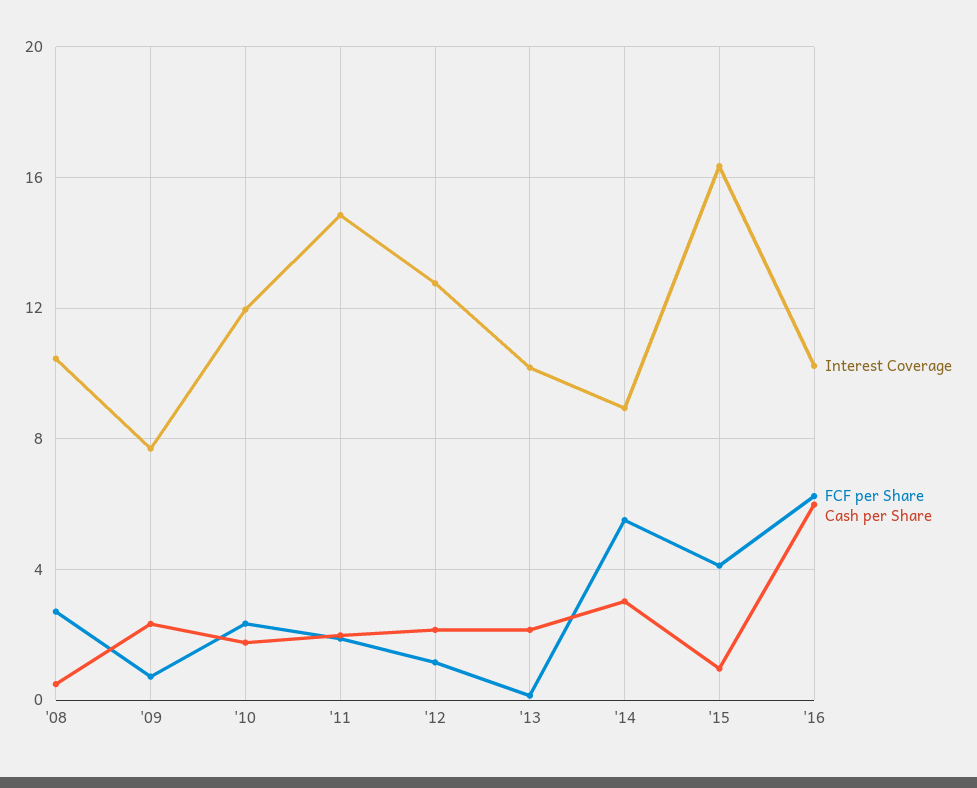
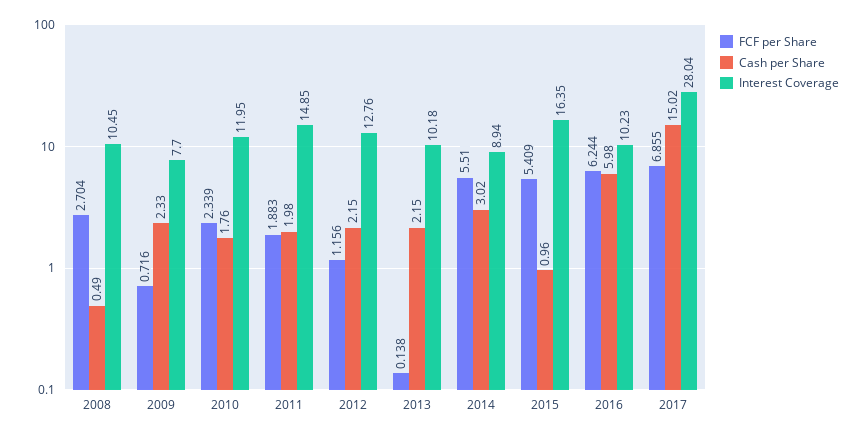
FCF per Share, '15: 4 -> 5.409
FCF per Share, 2017: none -> 6.855
Cash per Share, 2017: none -> 15.02
Interest Coverage, 2017: none -> 28.04

